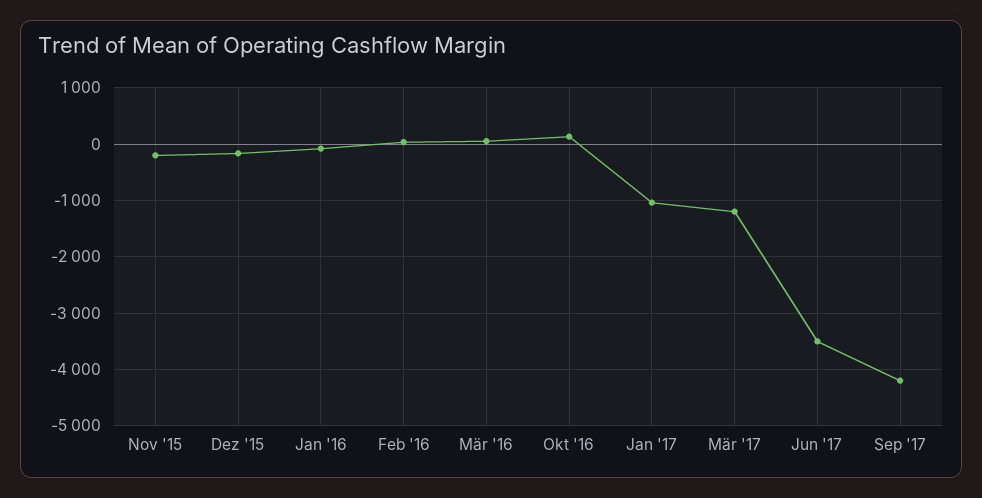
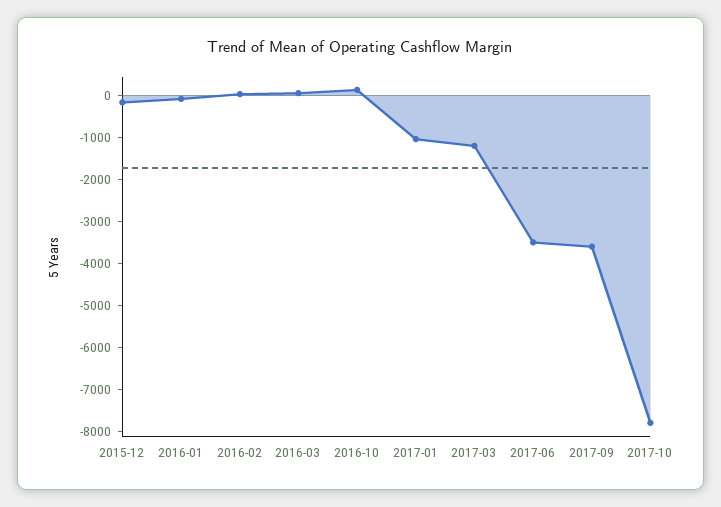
Nov '15: -200 -> none
Sep '17: -4200 -> -3600
2017-10: none -> -7800

